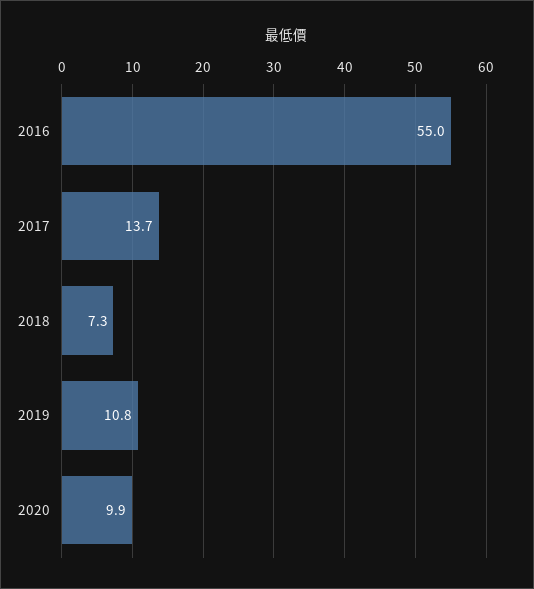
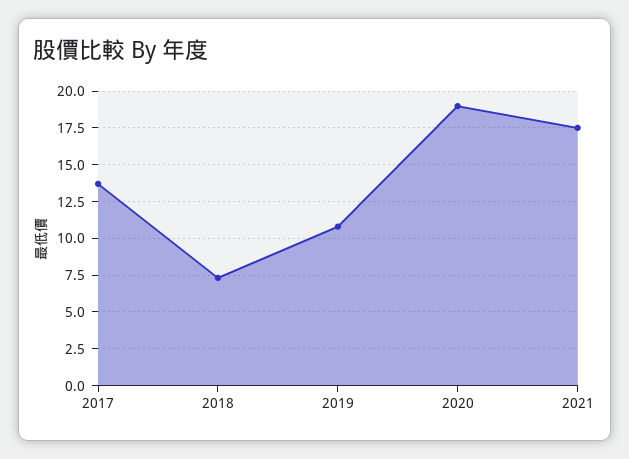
2016: 55 -> none
2020: 9.9 -> 19
2021: none -> 17.5

